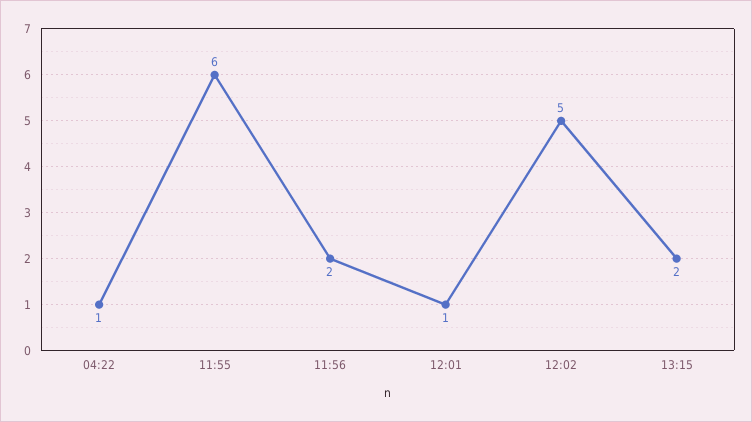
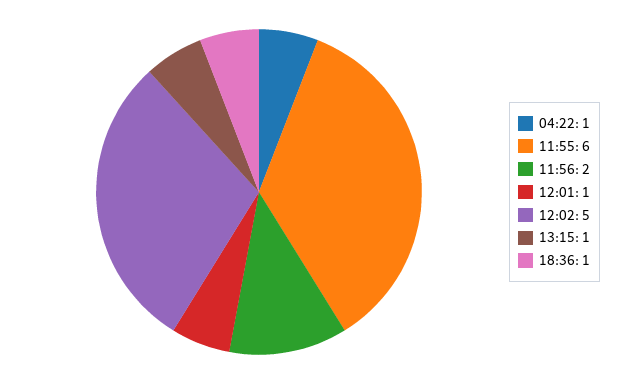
13:15: 2 -> 1
18:36: none -> 1

